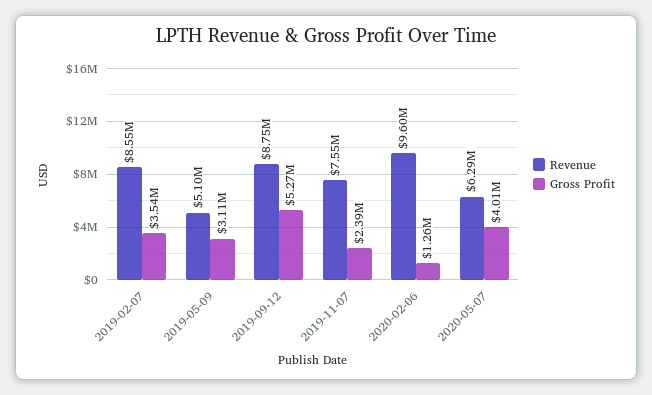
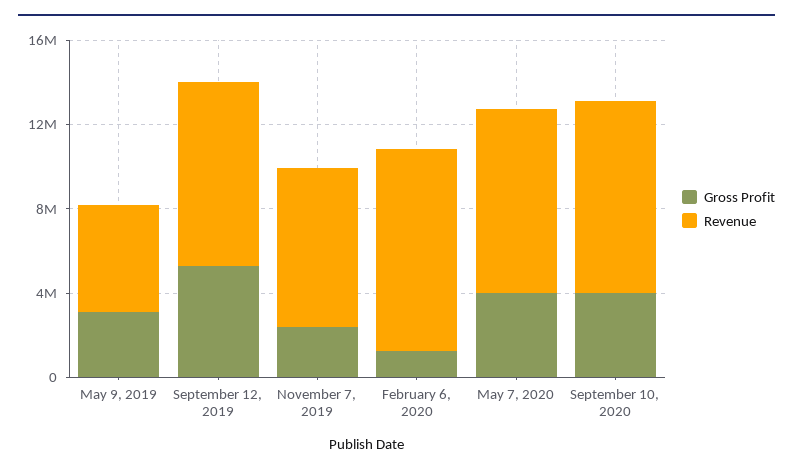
Revenue, 2019-02-07: 8550000 -> none
Gross Profit, 2019-02-07: 3540000 -> none
Revenue, 2020-05-07: 6290000 -> 9000000
Gross Profit, September 10, 2020: none -> 4000000
Revenue, September 10, 2020: none -> 9000000

